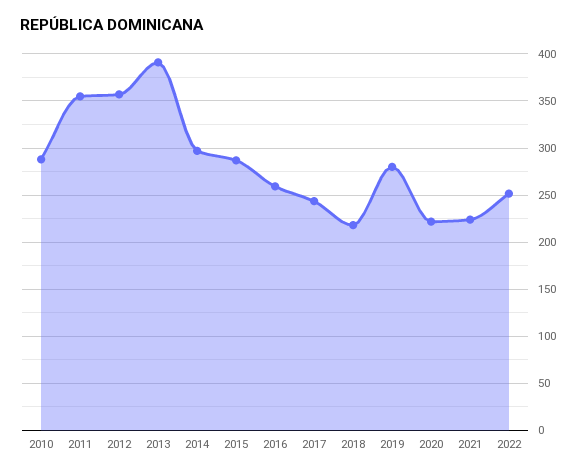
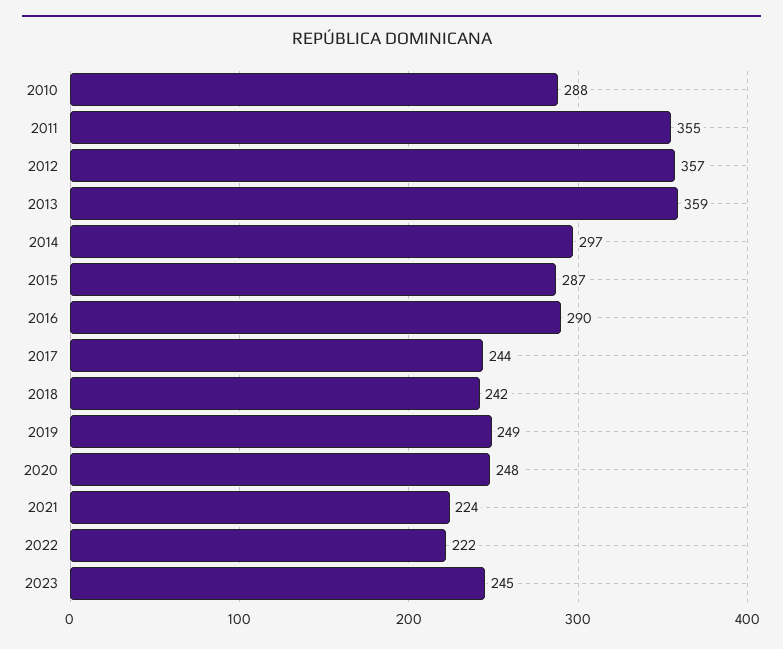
2013: 390 -> 359
2016: 260 -> 290
2018: 220 -> 242
2019: 280 -> 249
2020: 220 -> 248
2022: 250 -> 222
2023: none -> 245

